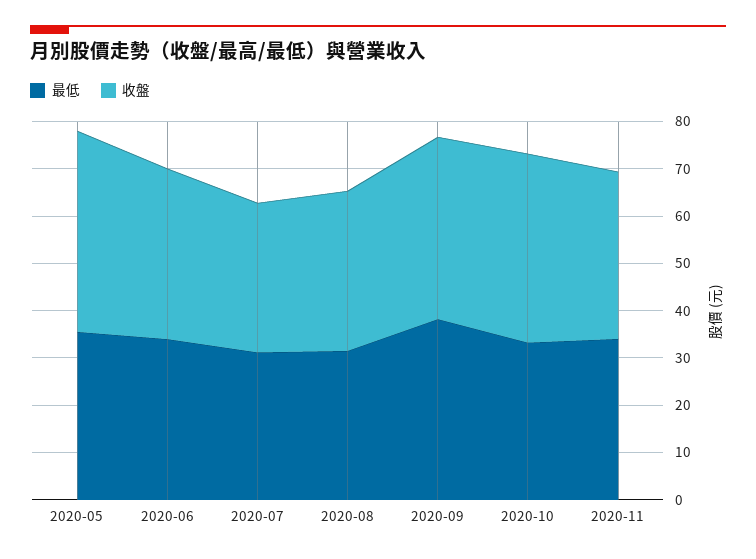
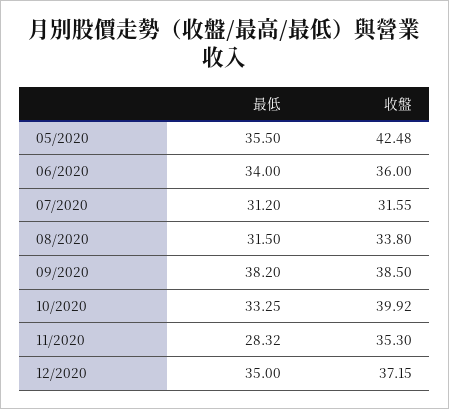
最低, 2020-11: 34 -> 28.32
最低, 12/2020: none -> 35
收盤, 12/2020: none -> 37.15

